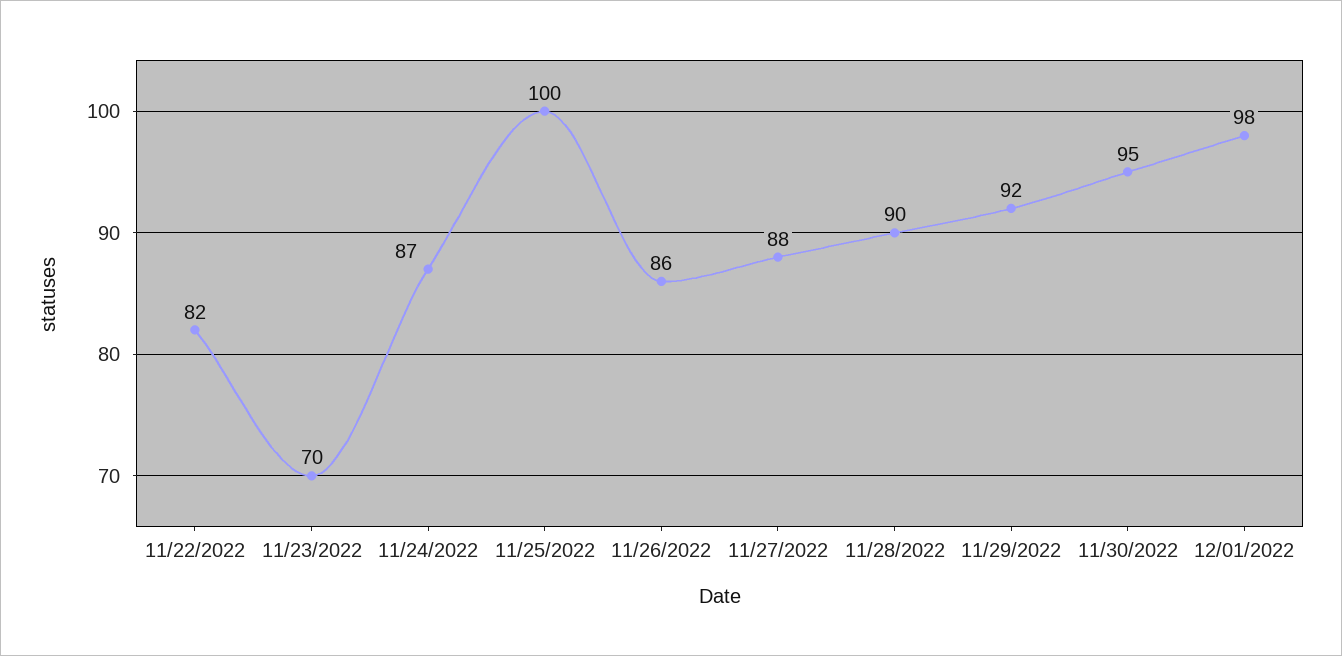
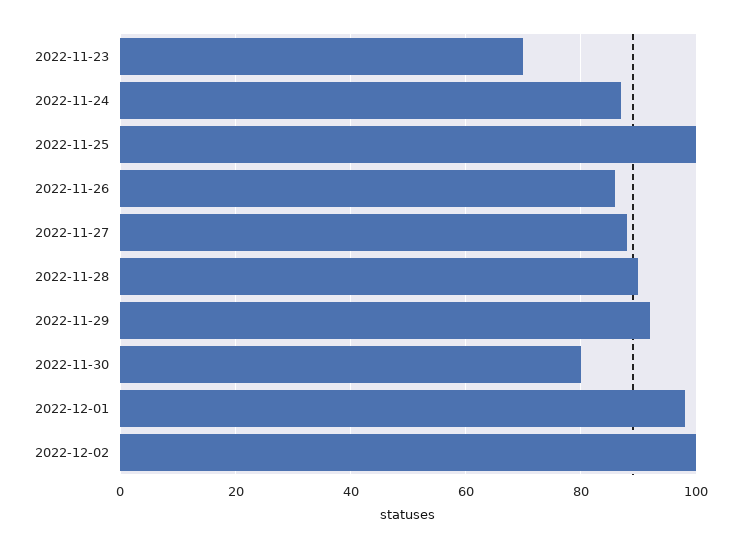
11/22/2022: 82 -> none
11/30/2022: 95 -> 80
2022-12-02: none -> 100

